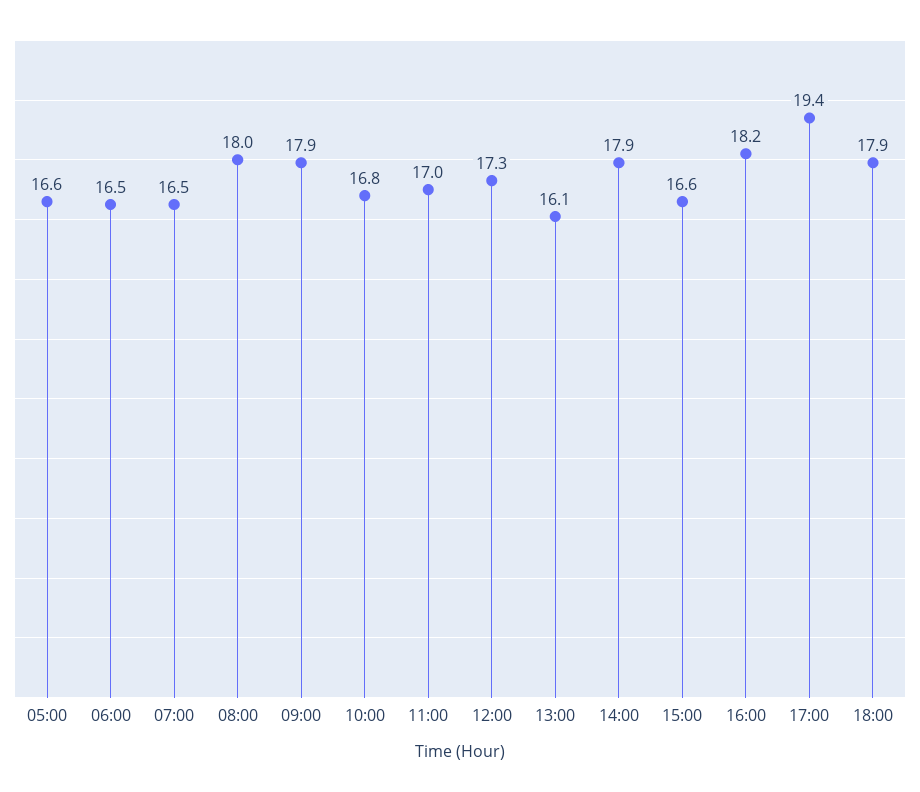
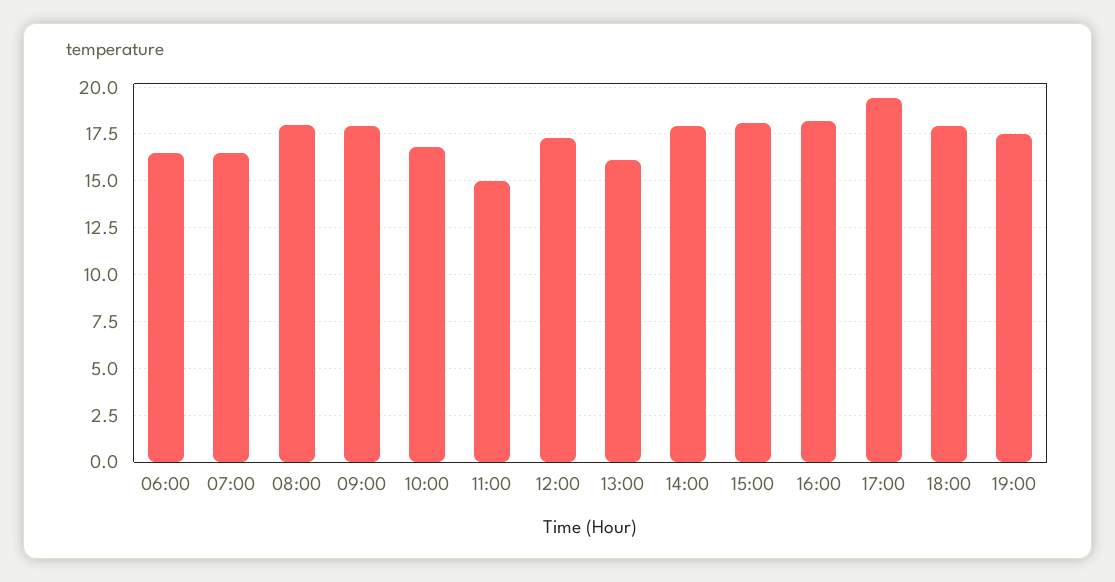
05:00: 16.6 -> none
11:00: 17 -> 15
15:00: 16.6 -> 18
19:00: none -> 17.5

